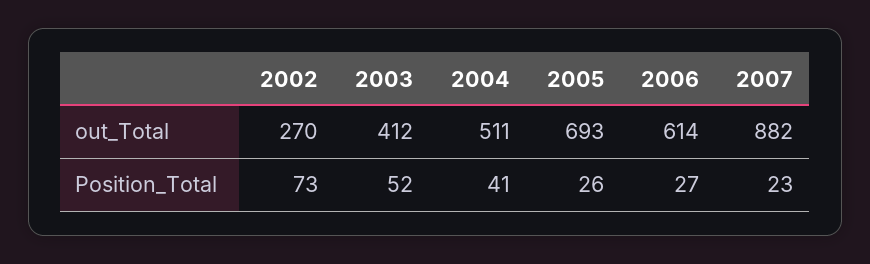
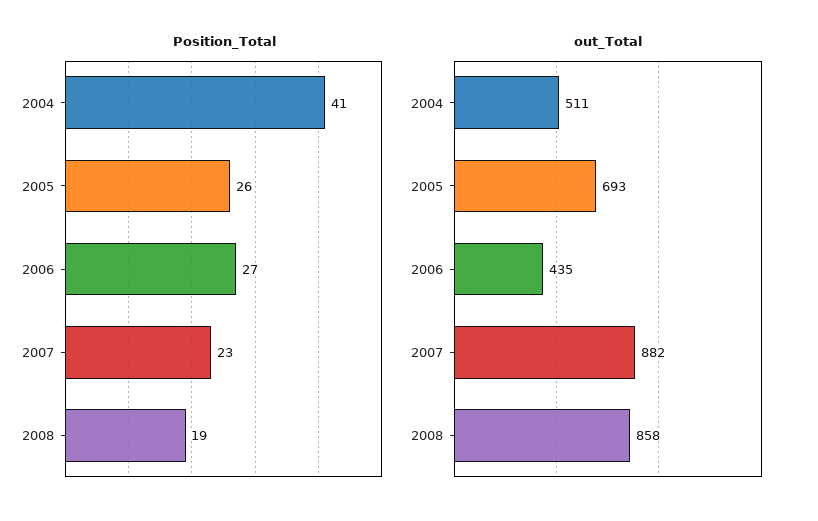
out_Total, 2002: 270 -> none
out_Total, 2003: 412 -> none
out_Total, 2006: 614 -> 435
Position_Total, 2002: 73 -> none
Position_Total, 2003: 52 -> none
Position_Total, 2008: none -> 19
out_Total, 2008: none -> 858

